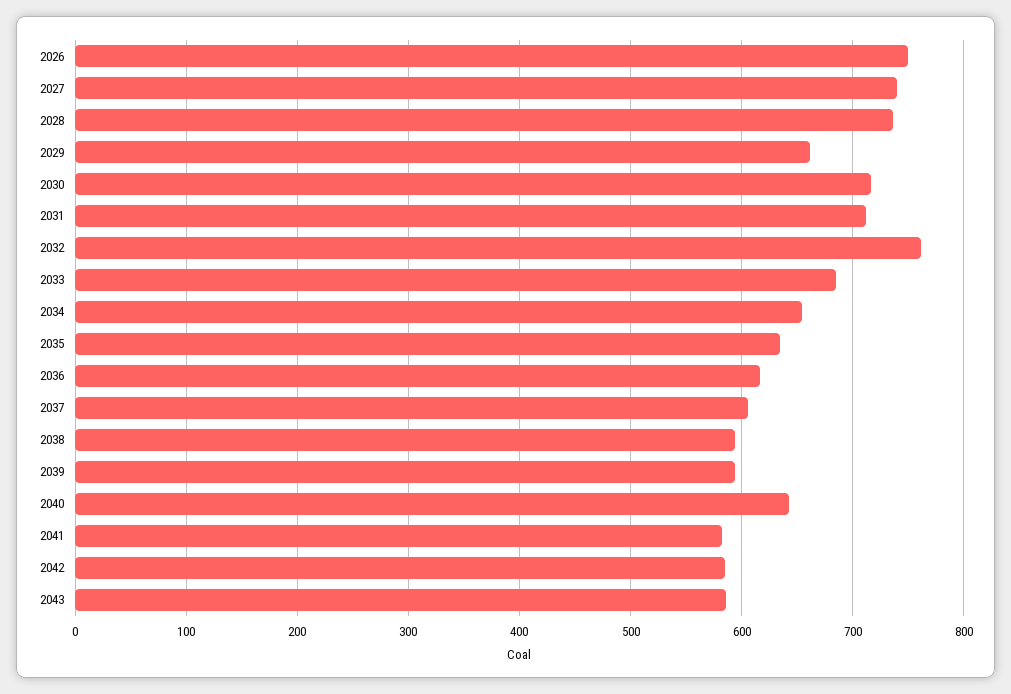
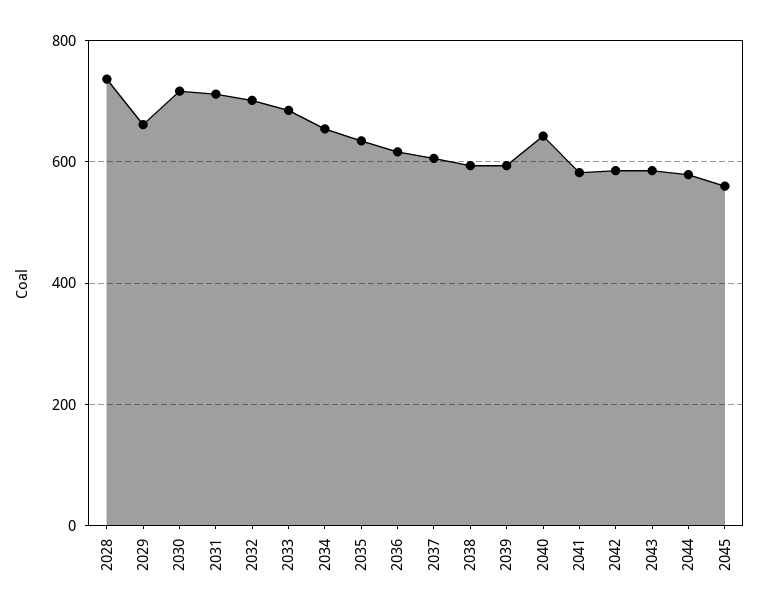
2026: 750 -> none
2027: 740 -> none
2032: 760 -> 700
2044: none -> 580
2045: none -> 560

